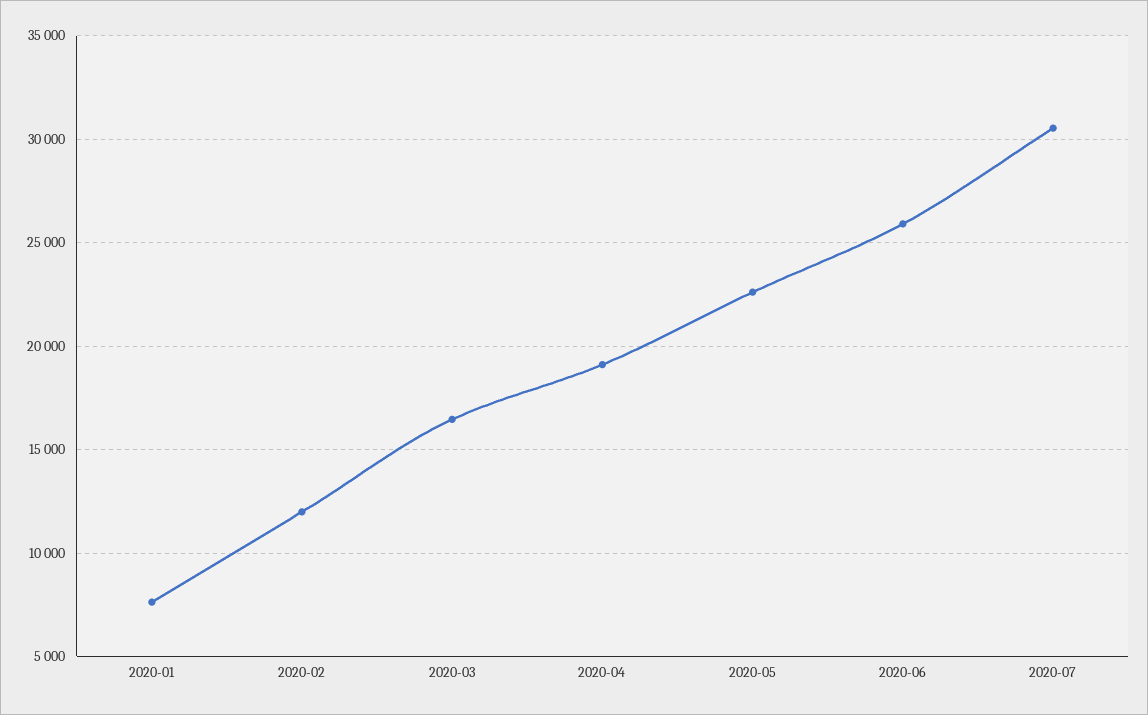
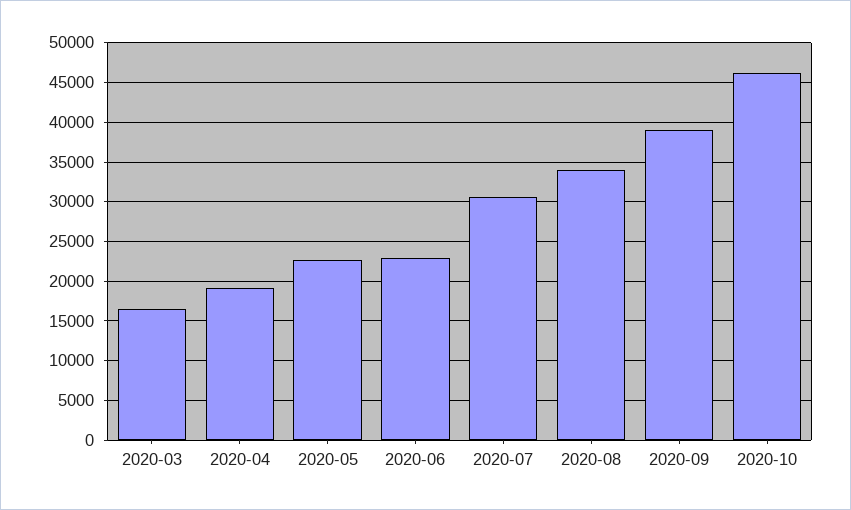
2020-01: 7500 -> none
2020-02: 12000 -> none
2020-06: 26000 -> 23000
2020-08: none -> 34000
2020-09: none -> 39000
2020-10: none -> 46000

